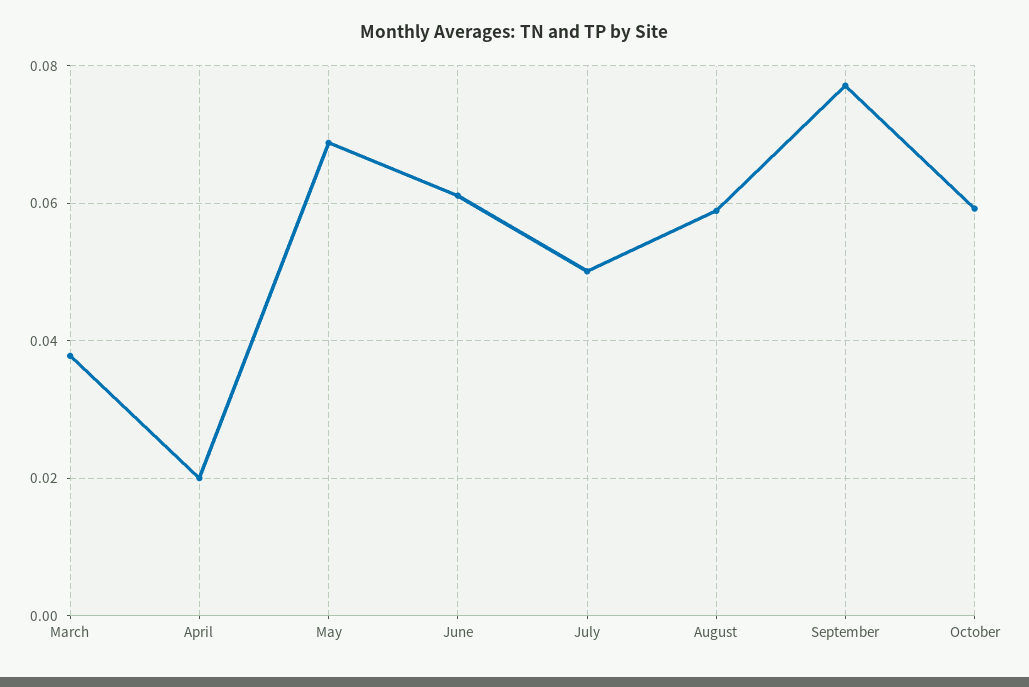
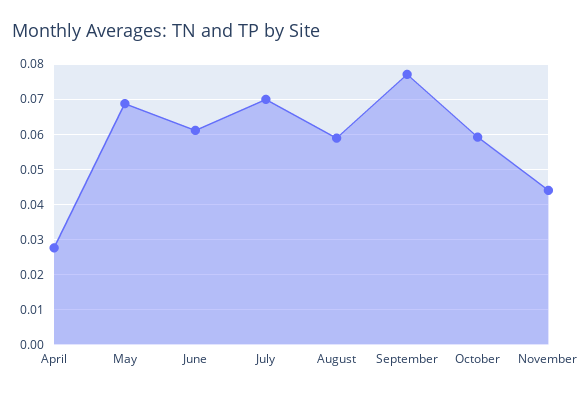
March: 0.038 -> none
April: 0.02 -> 0.028
July: 0.05 -> 0.07
November: none -> 0.044

